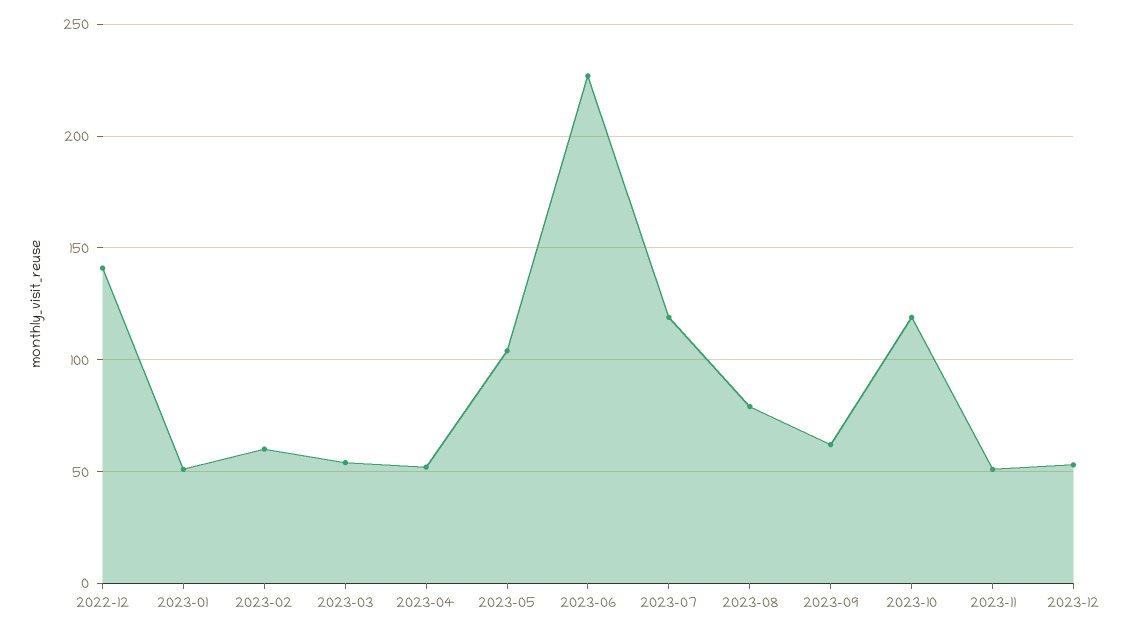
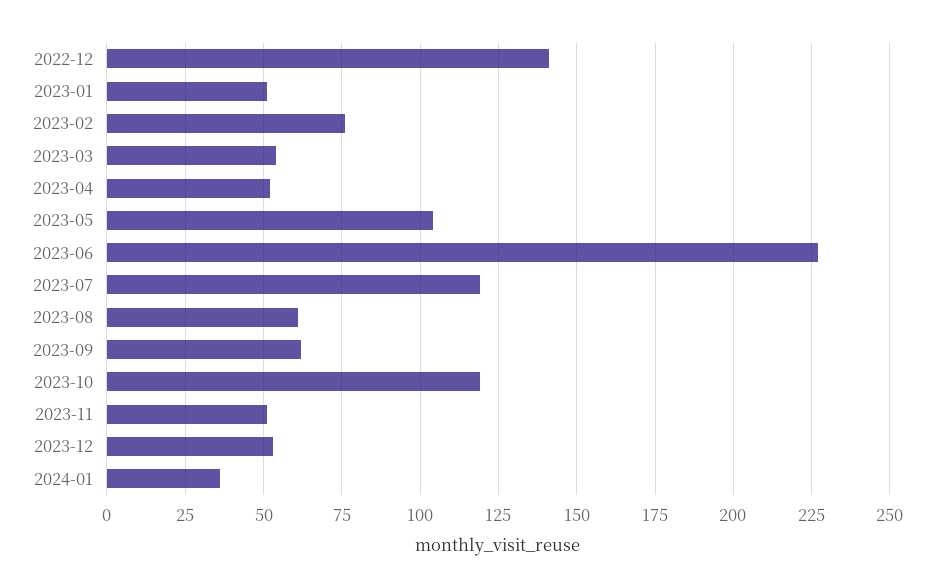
2023-02: 60 -> 75
2023-08: 80 -> 60
2024-01: none -> 35

